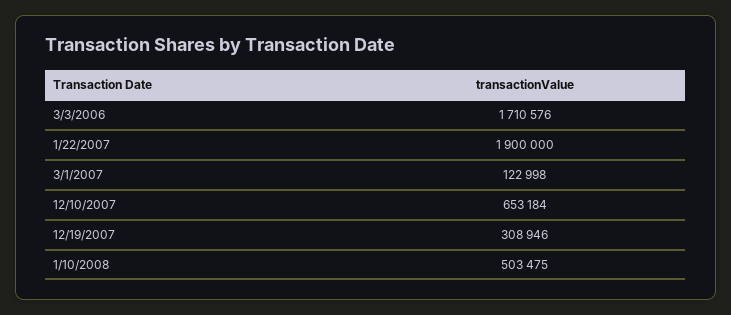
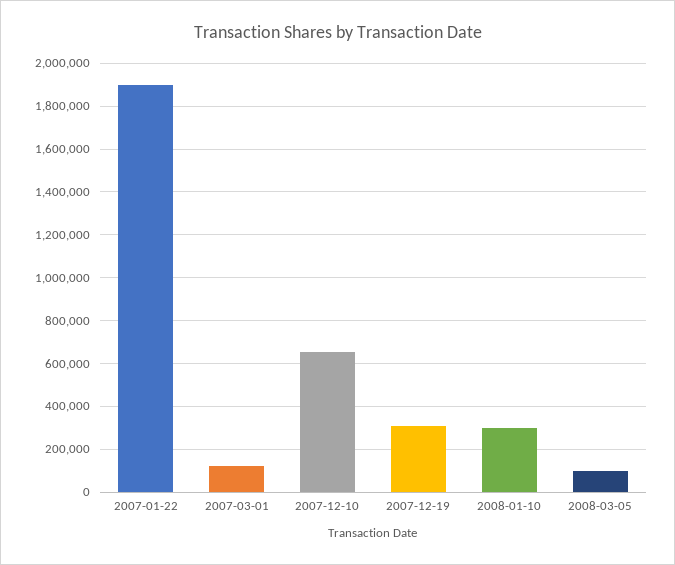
3/3/2006: 1710576 -> none
1/10/2008: 503475 -> 300000
2008-03-05: none -> 100000

